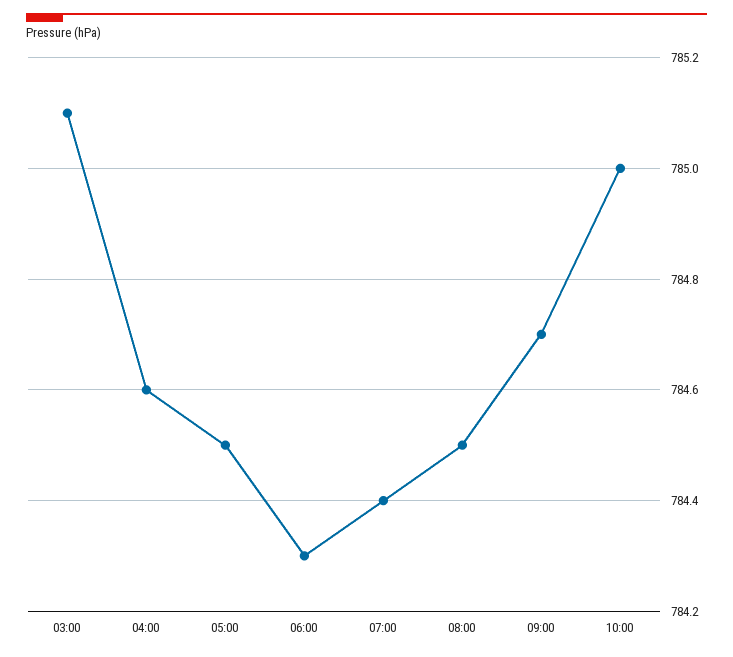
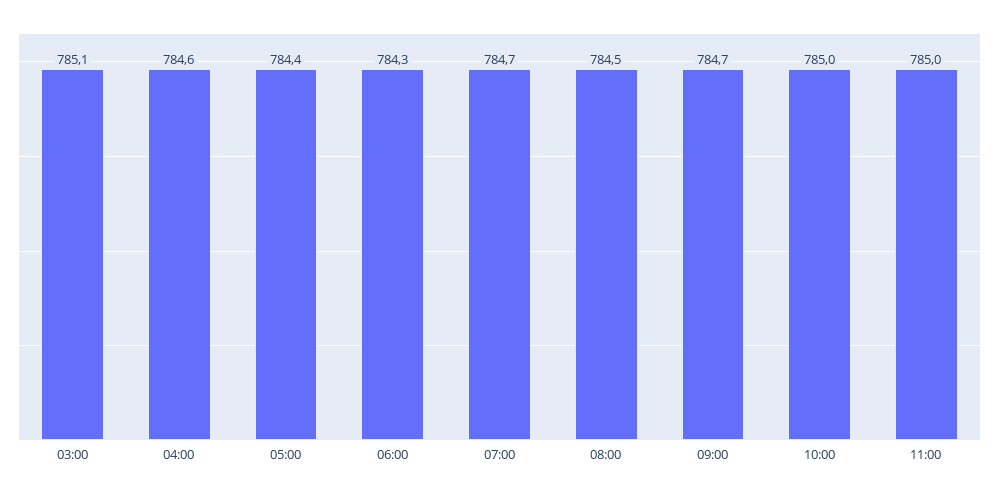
05:00: 784.5 -> 784.4
07:00: 784.4 -> 784.7
11:00: none -> 785

